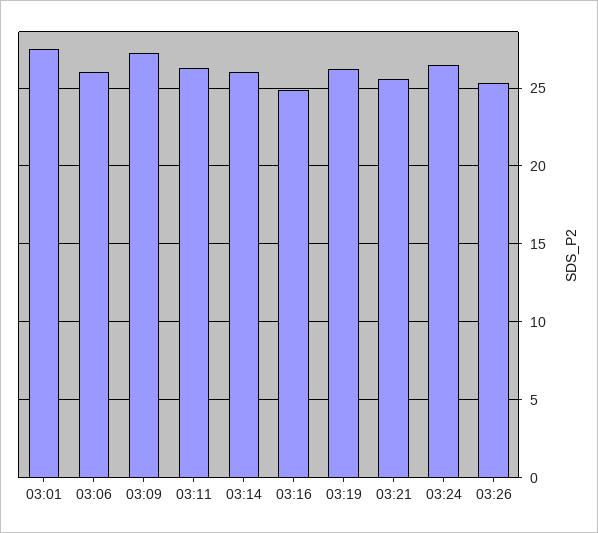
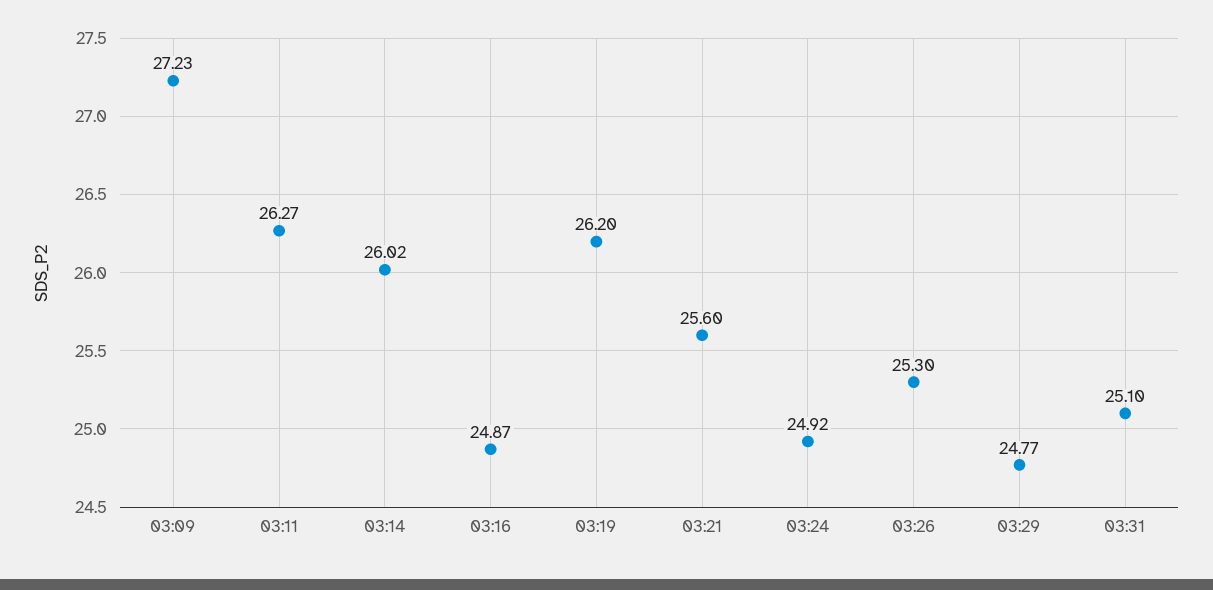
03:01: 27.5 -> none
03:06: 26 -> none
03:24: 26.5 -> 24.92
03:29: none -> 24.77
03:31: none -> 25.1

